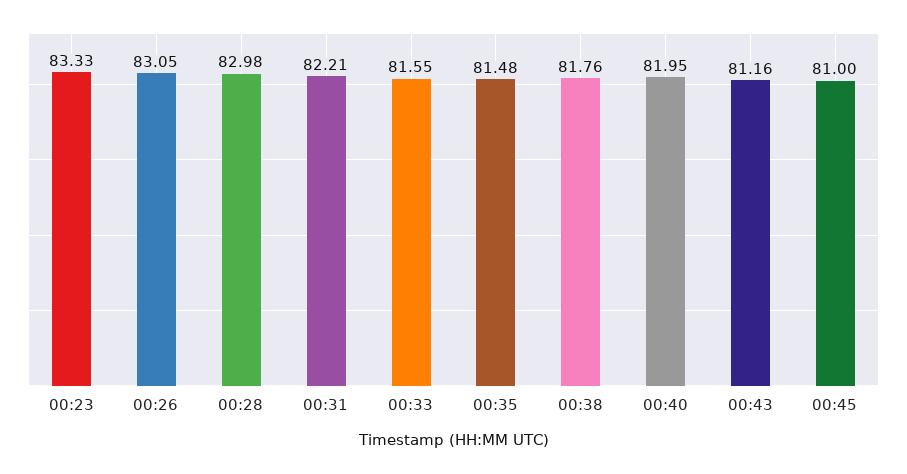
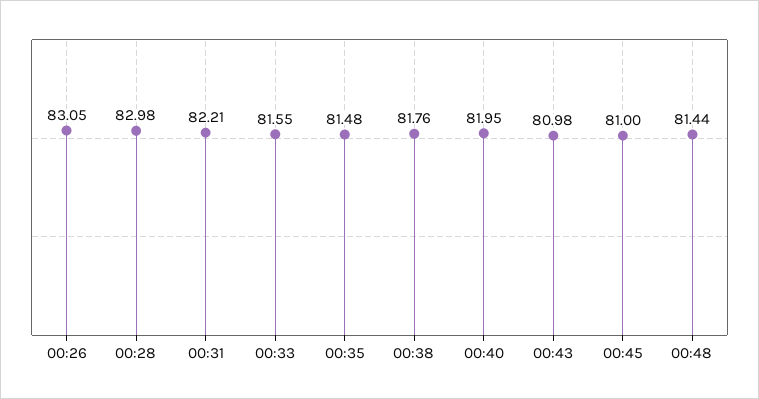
00:23: 83.33 -> none
00:43: 81.16 -> 80.98
00:48: none -> 81.44

